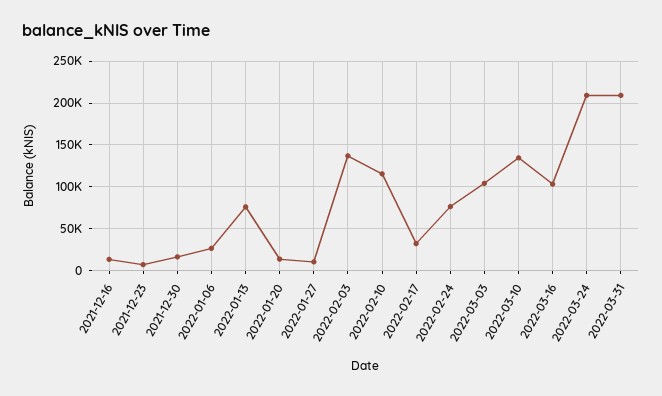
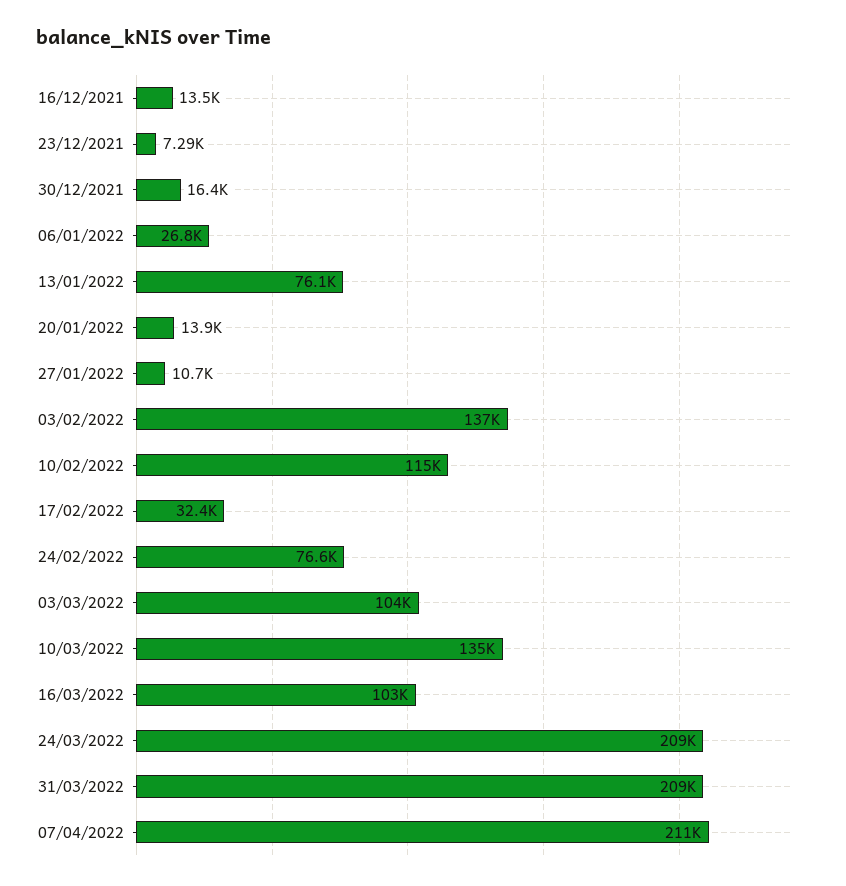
07/04/2022: none -> 211000

